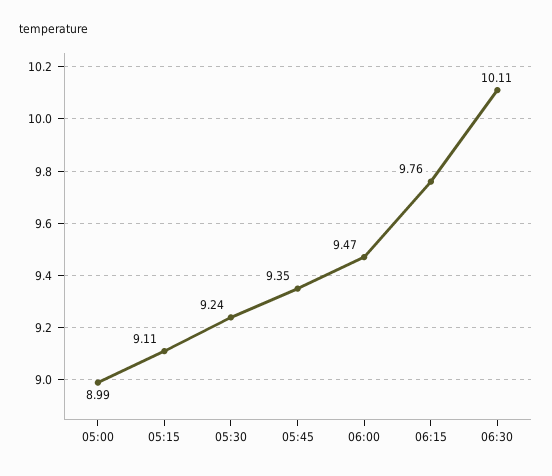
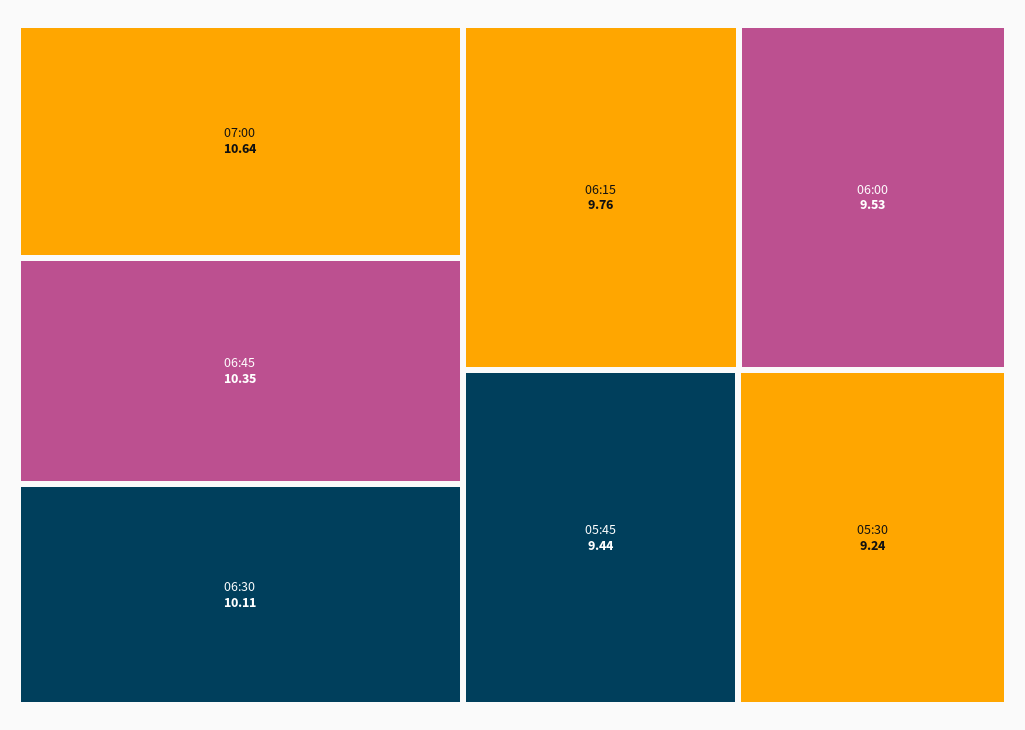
05:00: 8.99 -> none
05:15: 9.11 -> none
05:45: 9.35 -> 9.44
06:00: 9.47 -> 9.53
07:00: none -> 10.64
06:45: none -> 10.35

